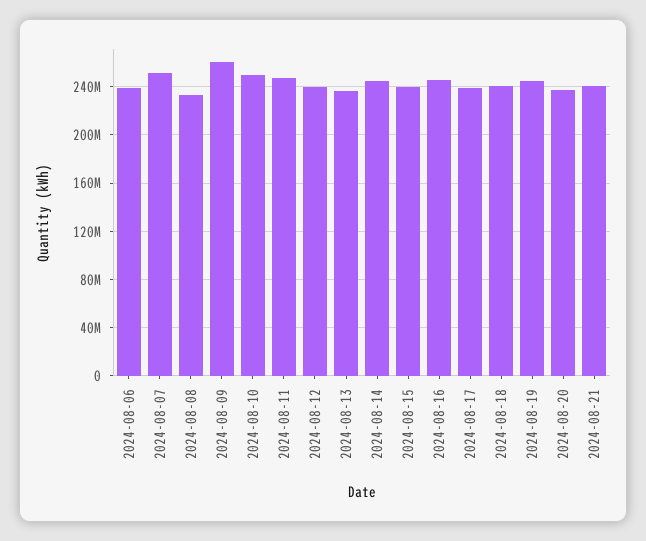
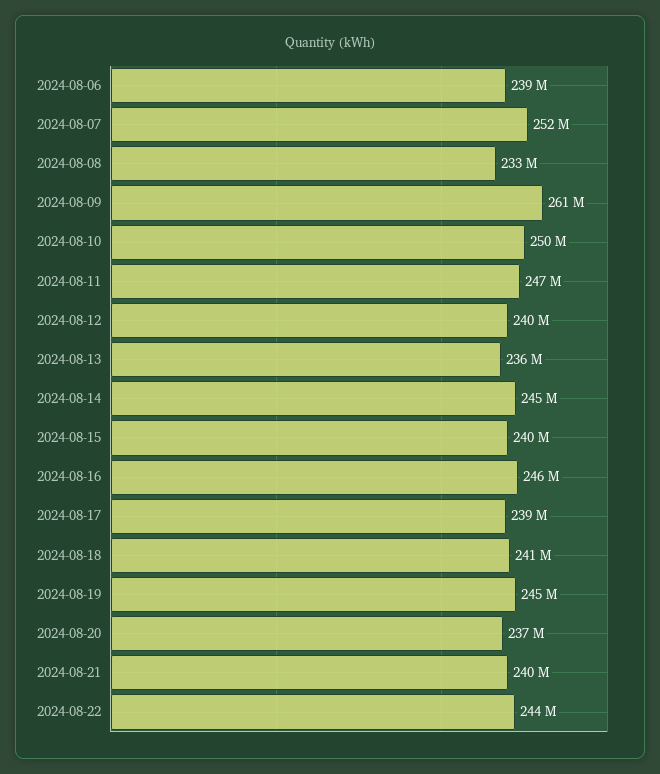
2024-08-22: none -> 244000000

